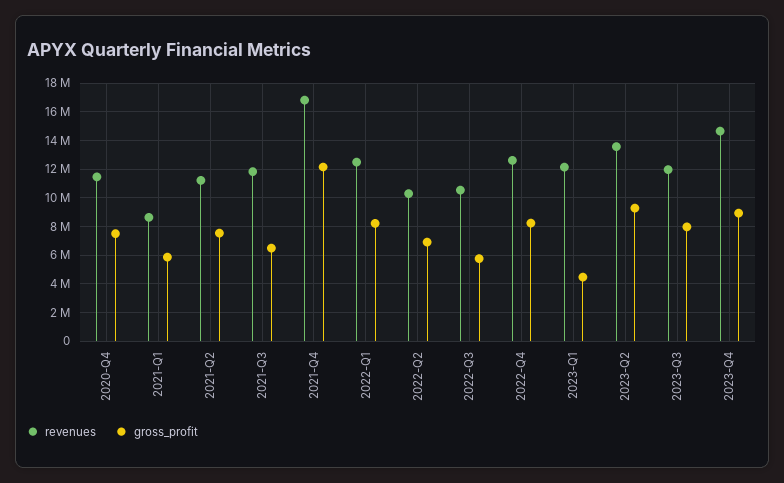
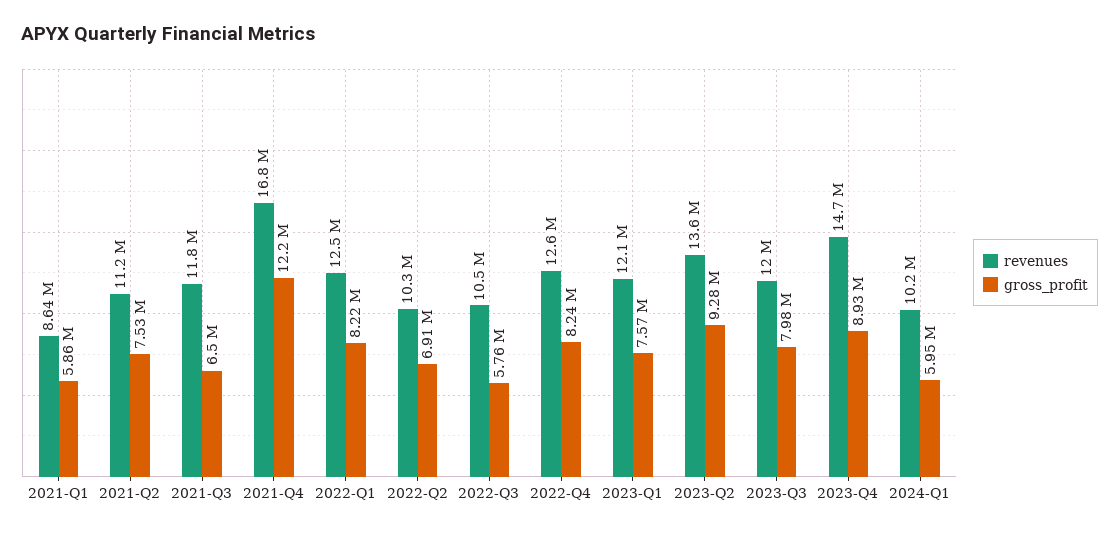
revenues, 2020-Q4: 11500000 -> none
gross_profit, 2020-Q4: 7500000 -> none
gross_profit, 2023-Q1: 4500000 -> 7570000
revenues, 2024-Q1: none -> 10200000
gross_profit, 2024-Q1: none -> 5950000

